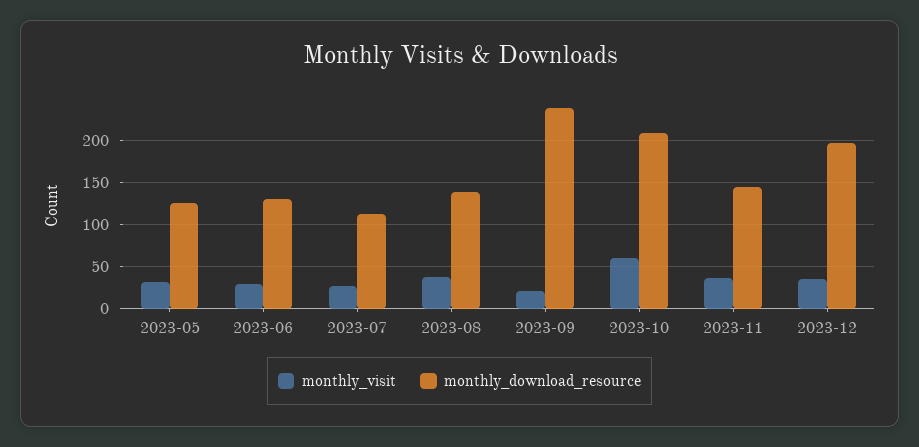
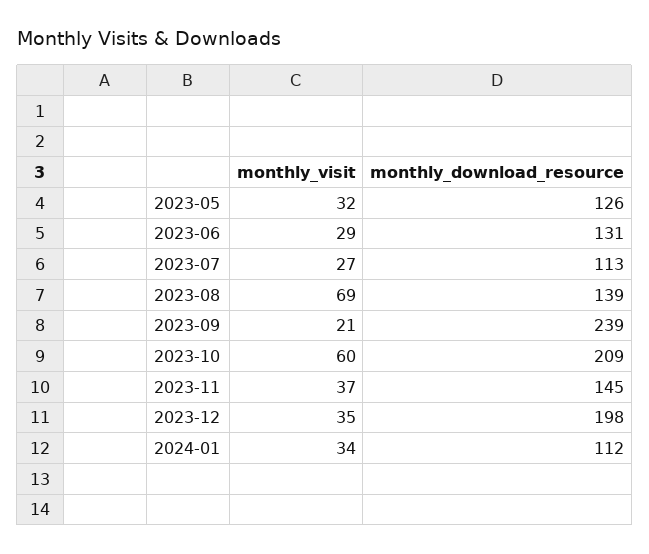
monthly_visit, 2023-08: 40 -> 69
monthly_visit, 2024-01: none -> 34
monthly_download_resource, 2024-01: none -> 112

